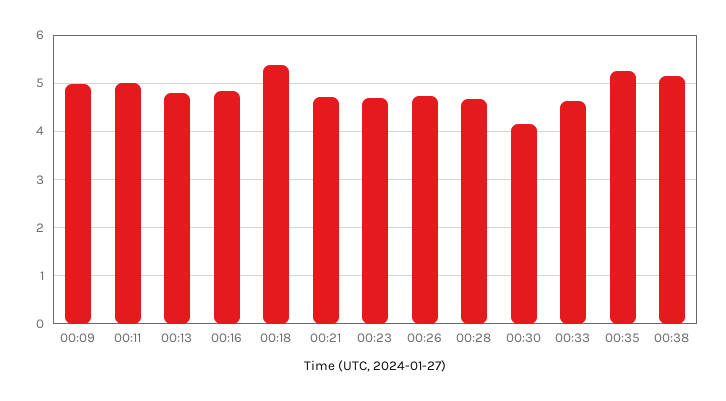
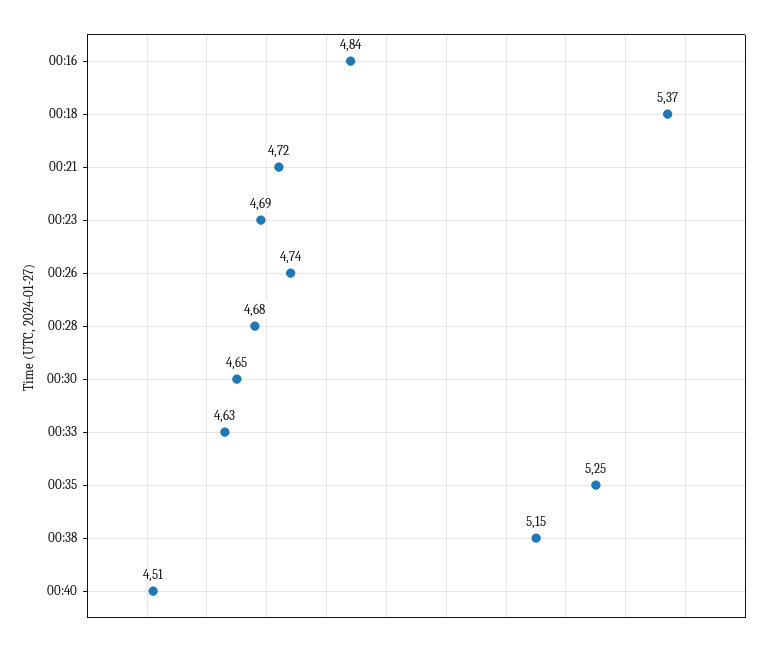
00:09: 5 -> none
00:11: 5 -> none
00:13: 4.8 -> none
00:30: 4.2 -> 4.65
00:40: none -> 4.51

